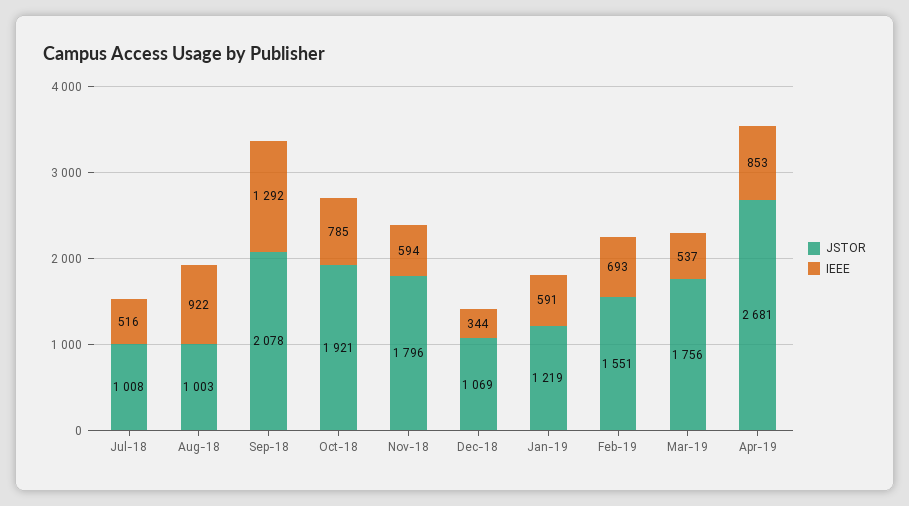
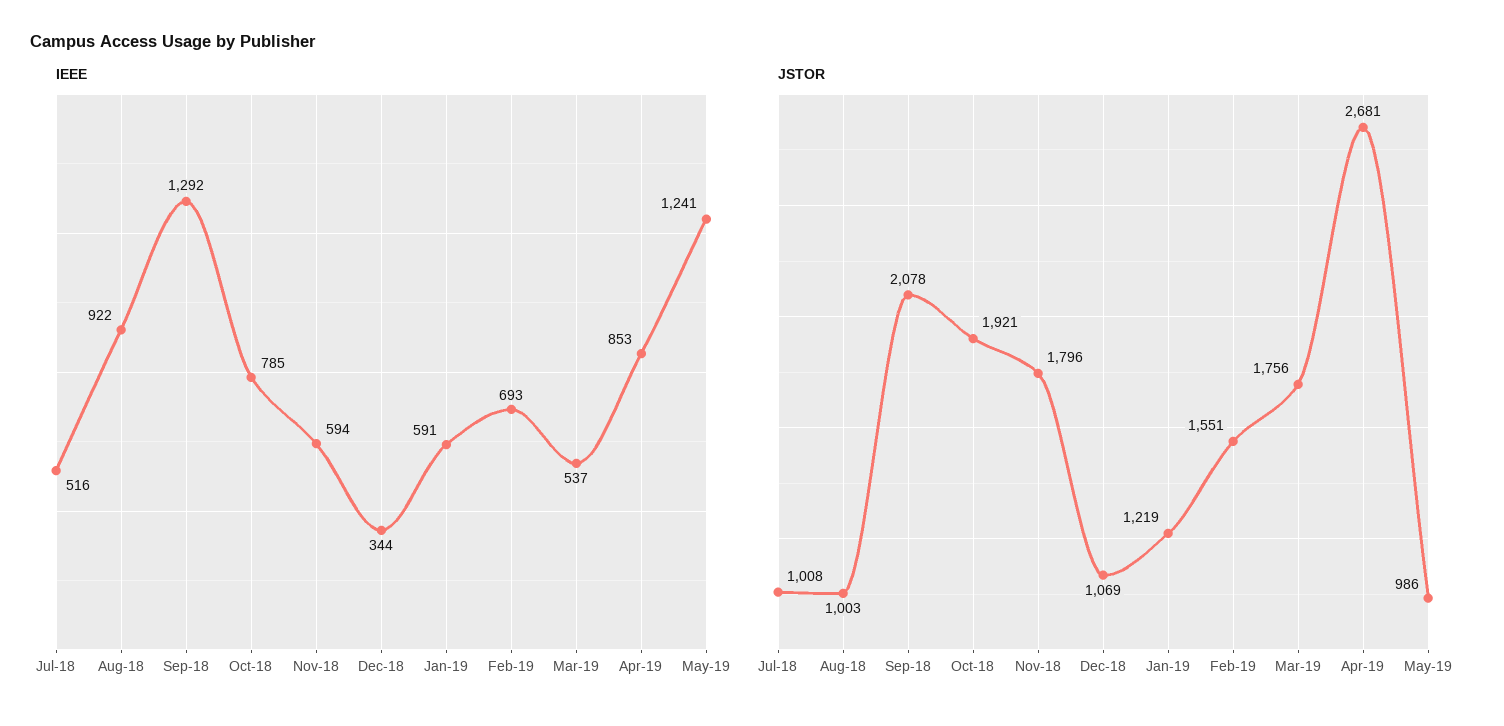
IEEE, May-19: none -> 1241
JSTOR, May-19: none -> 986

